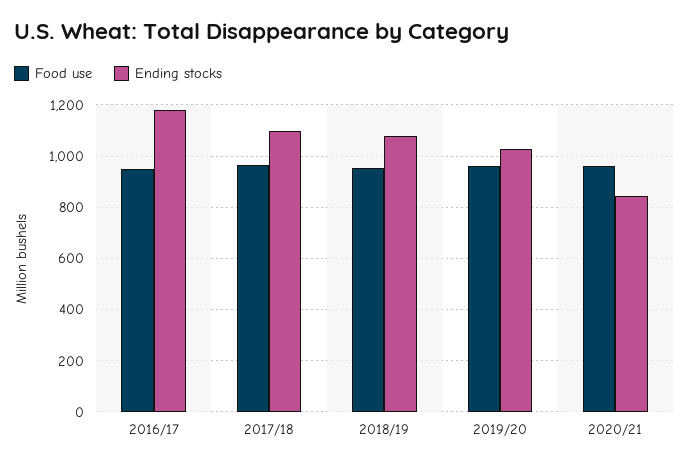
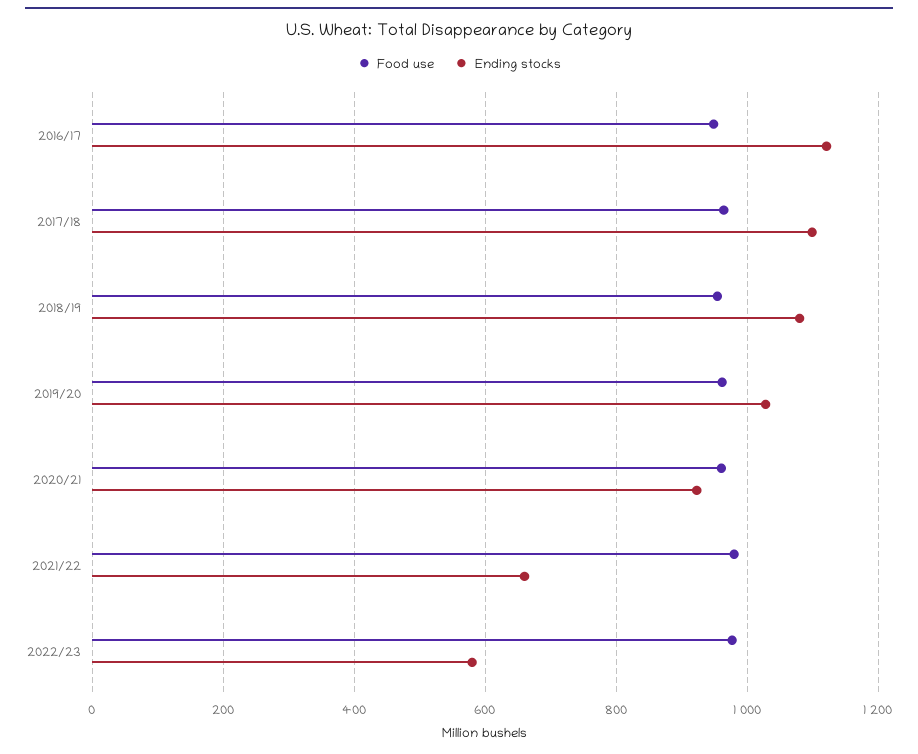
Ending stocks, 2016/17: 1175 -> 1120
Ending stocks, 2020/21: 850 -> 920
Food use, 2021/22: none -> 980
Ending stocks, 2021/22: none -> 660
Food use, 2022/23: none -> 980
Ending stocks, 2022/23: none -> 580

